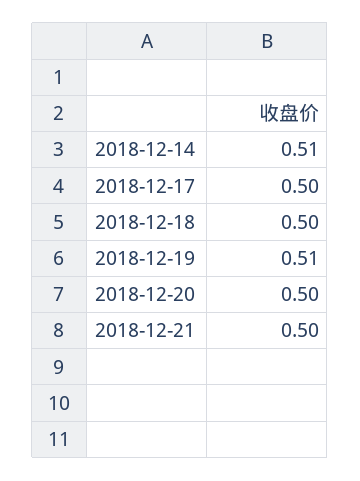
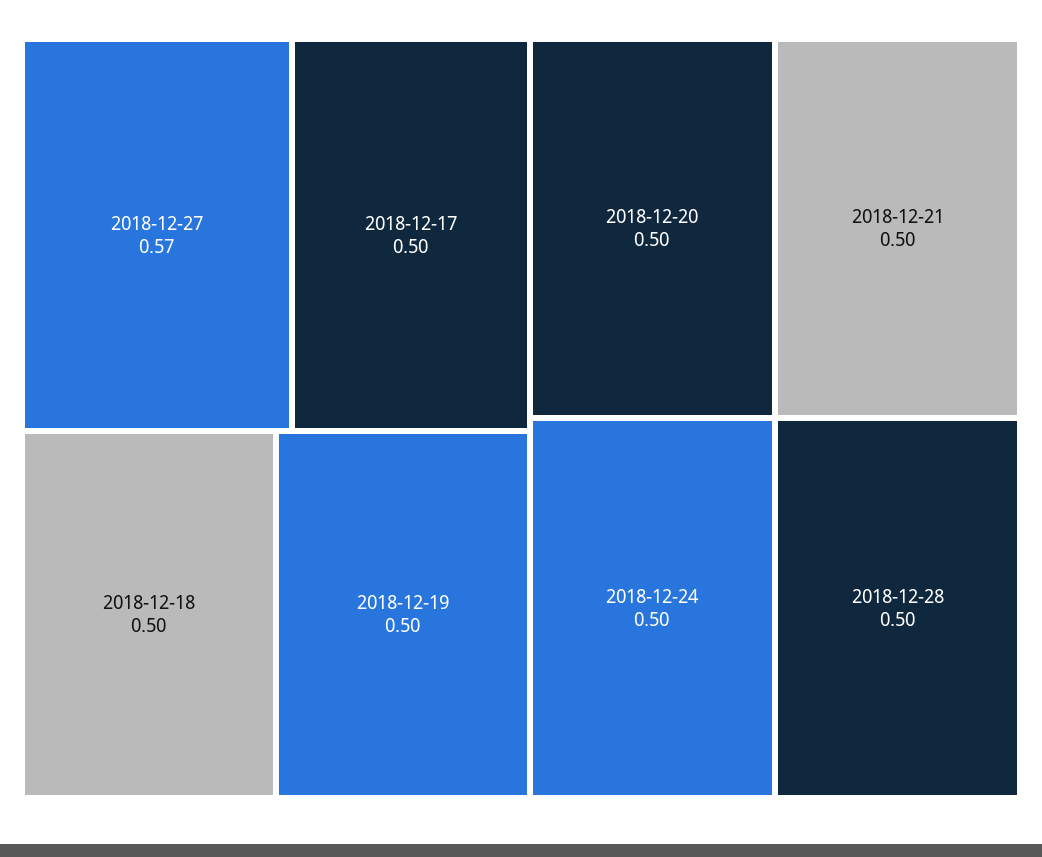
2018-12-14: 0.51 -> none
2018-12-19: 0.51 -> 0.5
2018-12-27: none -> 0.57
2018-12-24: none -> 0.5
2018-12-28: none -> 0.5

